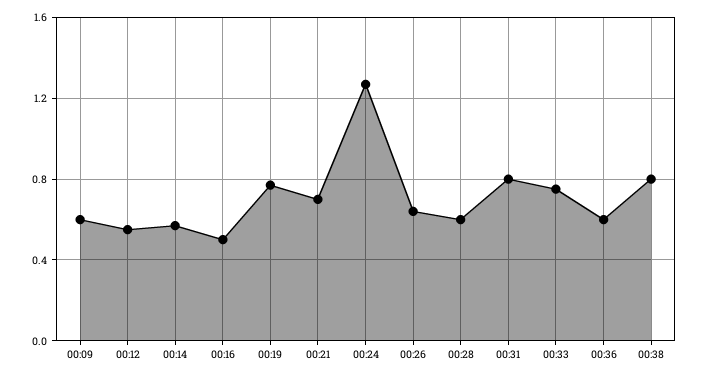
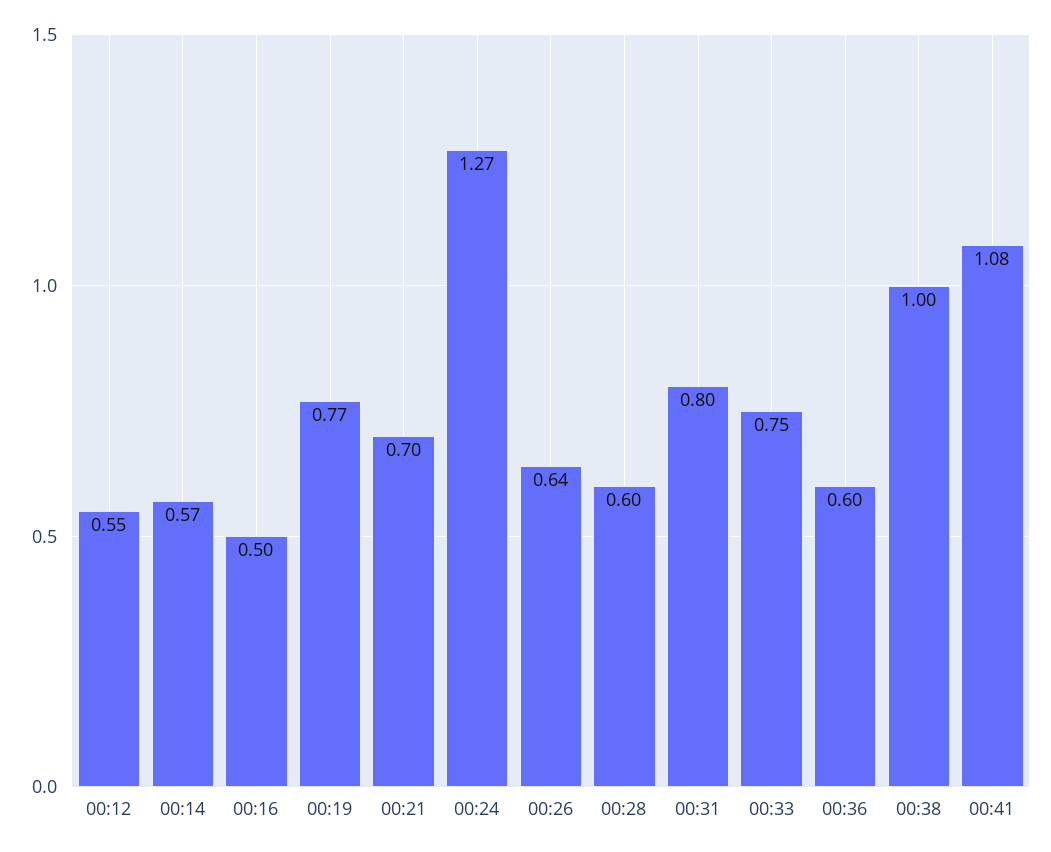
00:09: 0.6 -> none
00:38: 0.8 -> 1
00:41: none -> 1.08

